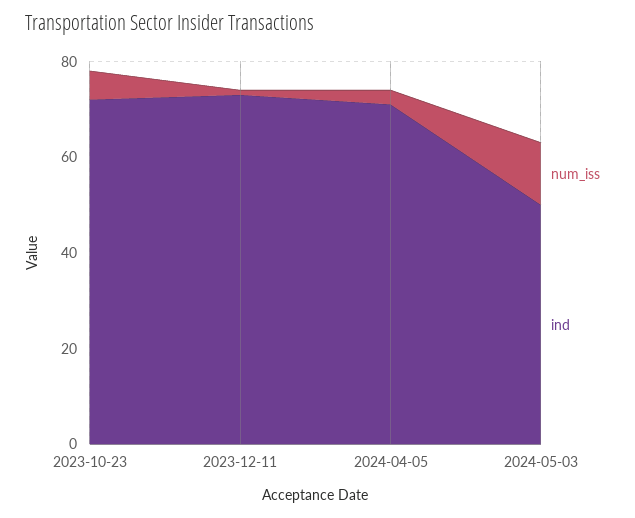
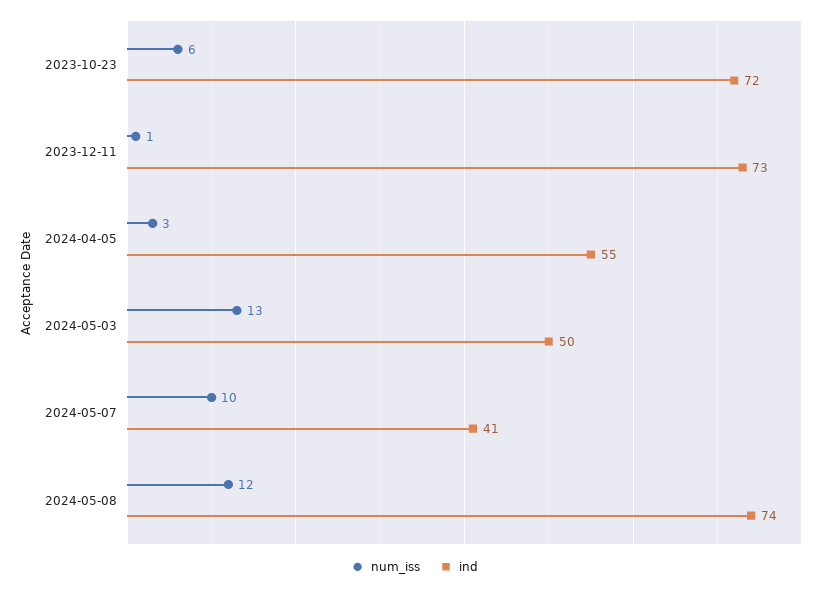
ind, 2024-04-05: 70 -> 55
num_iss, 2024-05-07: none -> 10
ind, 2024-05-07: none -> 41
num_iss, 2024-05-08: none -> 12
ind, 2024-05-08: none -> 74

